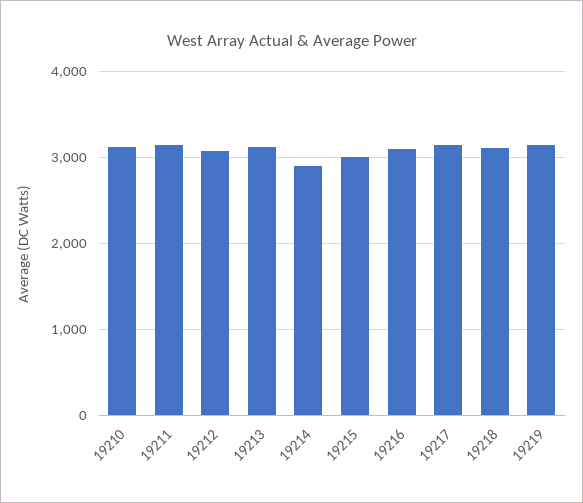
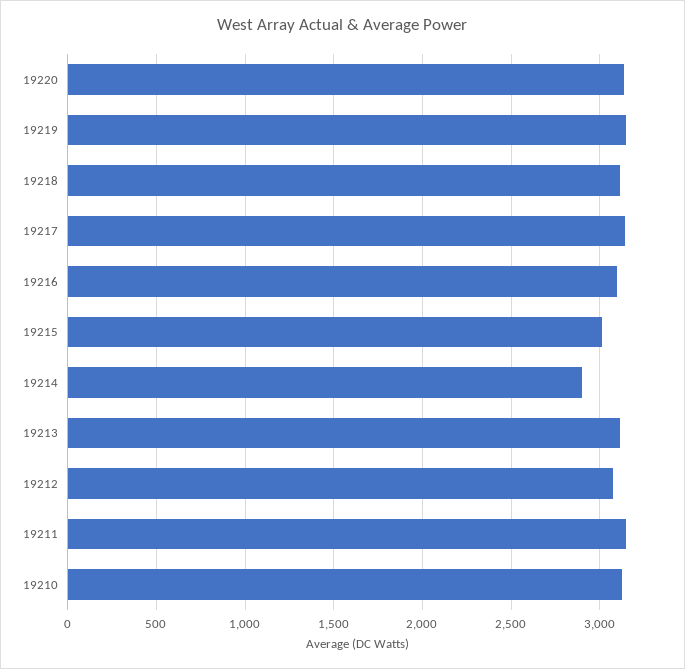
19220: none -> 3150

